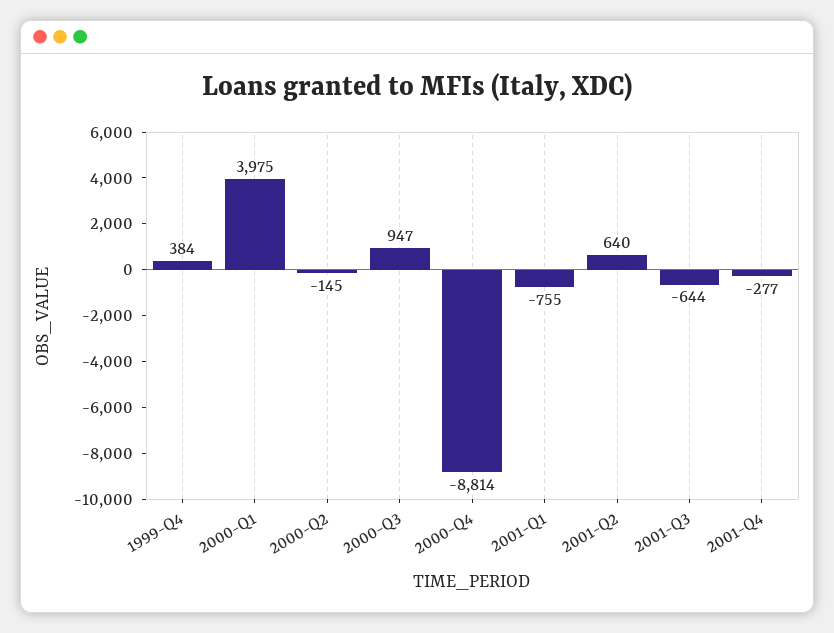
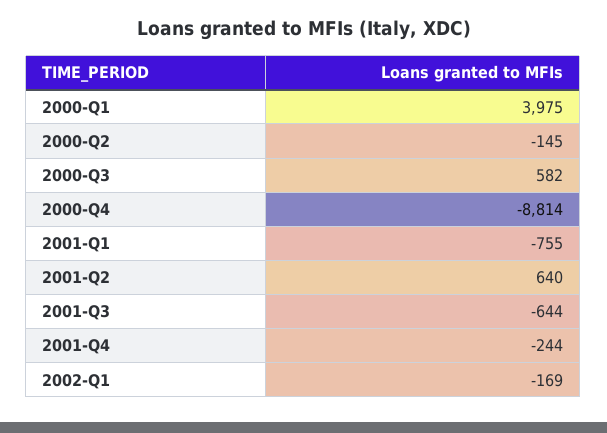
1999-Q4: 384 -> none
2000-Q3: 947 -> 582
2001-Q4: -277 -> -244
2002-Q1: none -> -169

